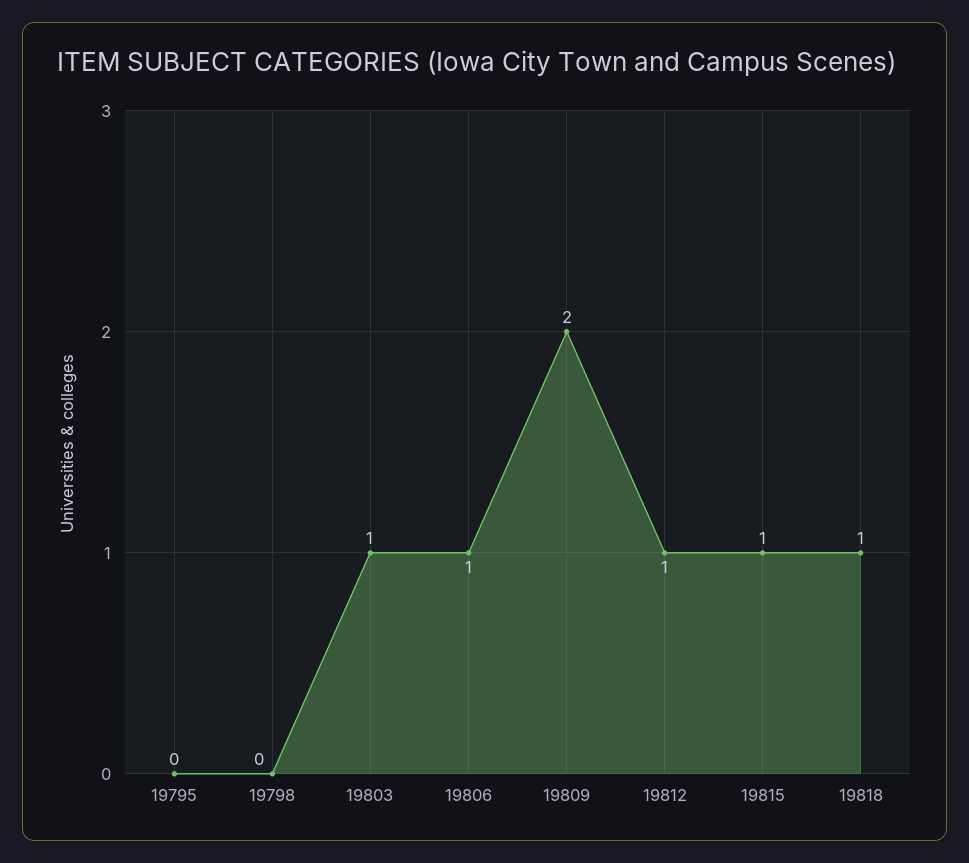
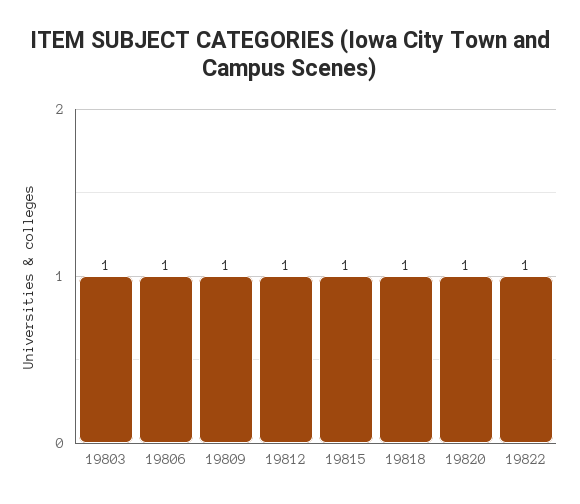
19795: 0 -> none
19798: 0 -> none
19809: 2 -> 1
19820: none -> 1
19822: none -> 1

